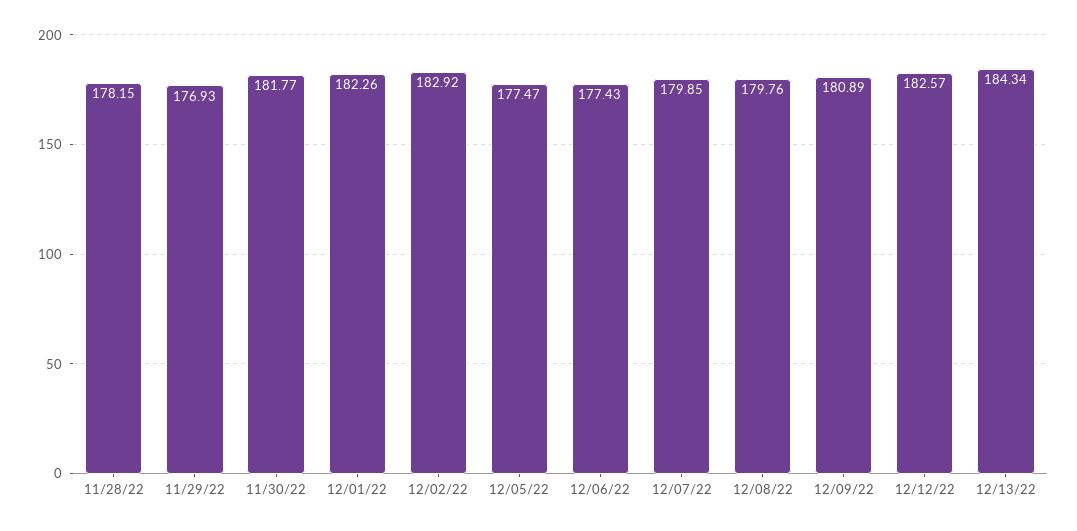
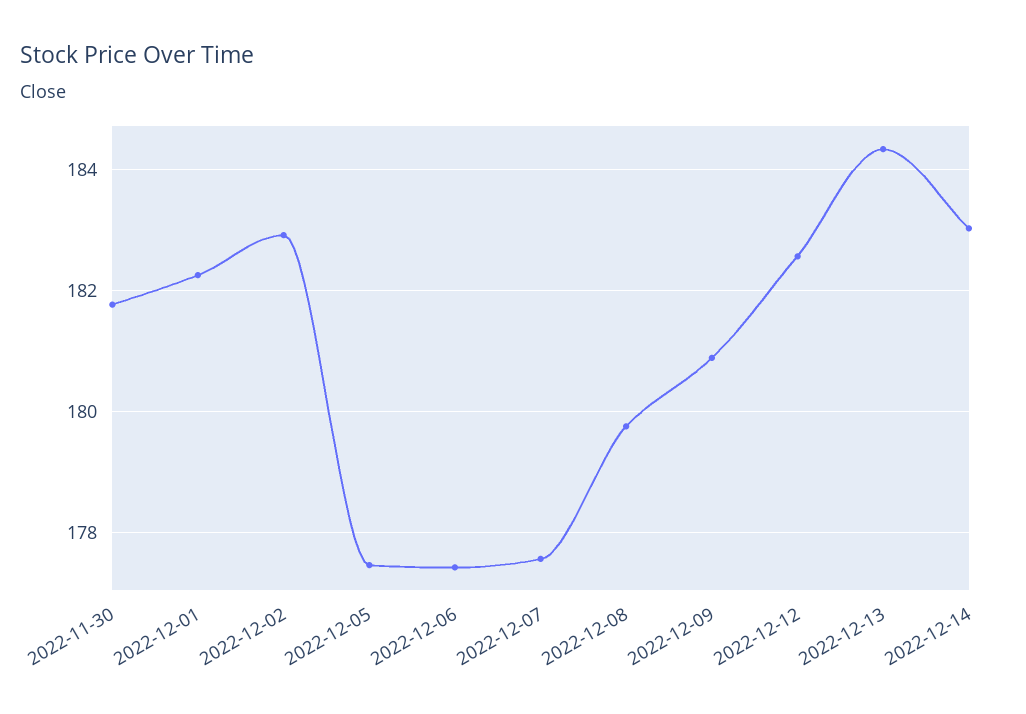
11/28/22: 178.15 -> none
11/29/22: 176.93 -> none
12/07/22: 179.85 -> 177.6
2022-12-14: none -> 183

